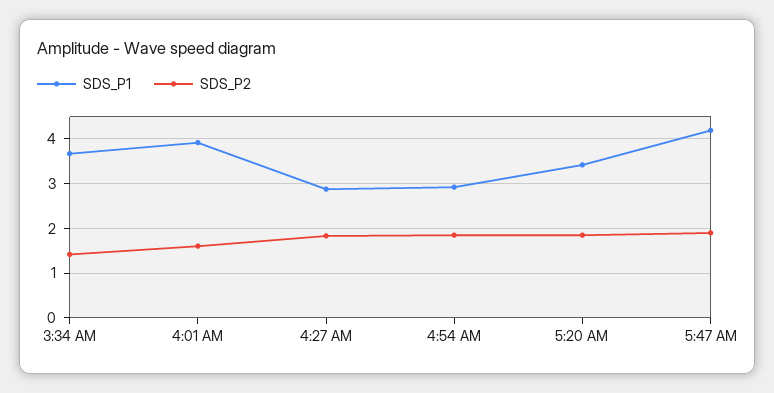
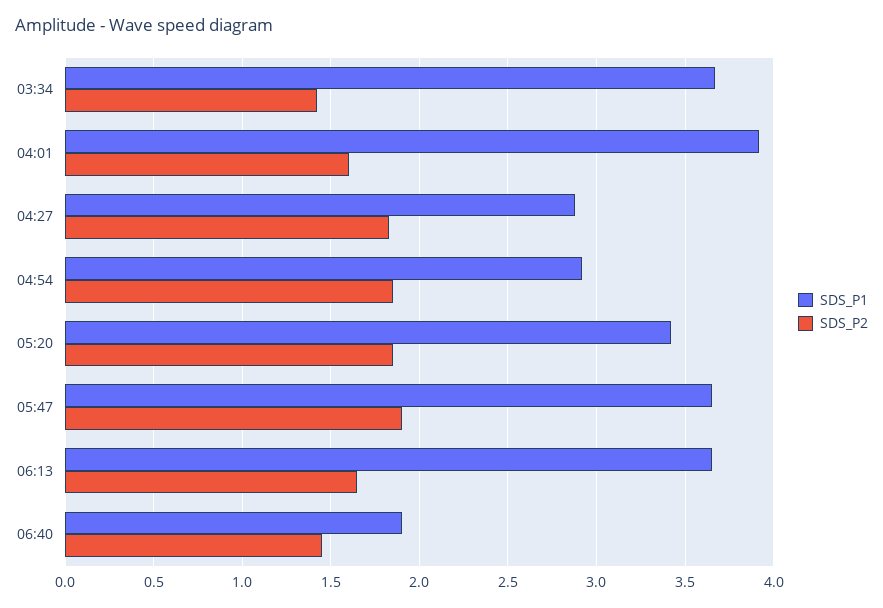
SDS_P1, 5:47 AM: 4.2 -> 3.65
SDS_P1, 06:13: none -> 3.65
SDS_P2, 06:13: none -> 1.65
SDS_P1, 06:40: none -> 1.9
SDS_P2, 06:40: none -> 1.45

